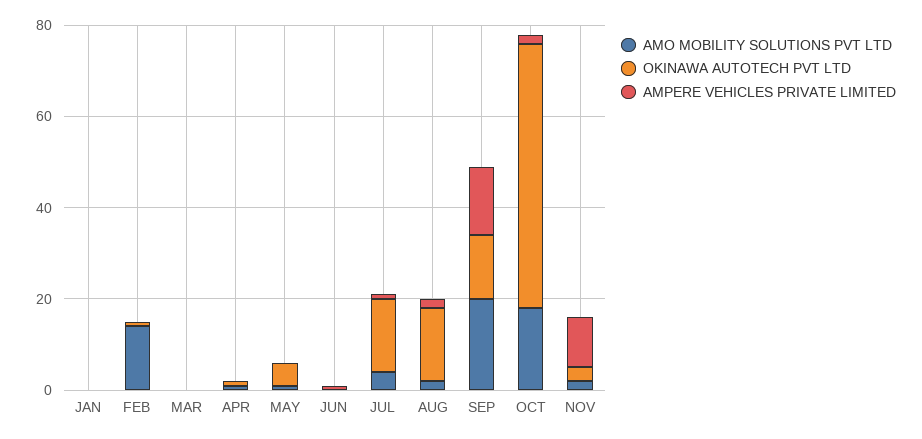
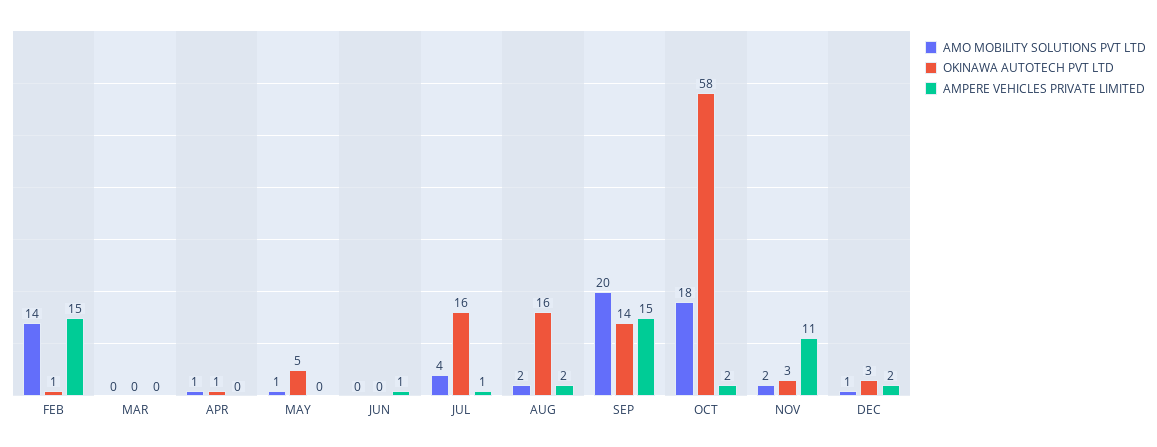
AMO MOBILITY SOLUTIONS PVT LTD, JAN: 0 -> none
OKINAWA AUTOTECH PVT LTD, JAN: 0 -> none
AMPERE VEHICLES PRIVATE LIMITED, JAN: 0 -> none
AMPERE VEHICLES PRIVATE LIMITED, FEB: 0 -> 15
AMO MOBILITY SOLUTIONS PVT LTD, DEC: none -> 1
OKINAWA AUTOTECH PVT LTD, DEC: none -> 3
AMPERE VEHICLES PRIVATE LIMITED, DEC: none -> 2

